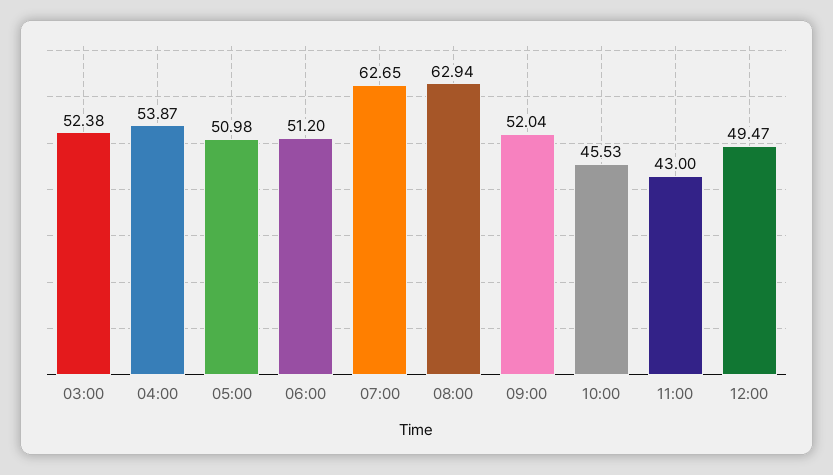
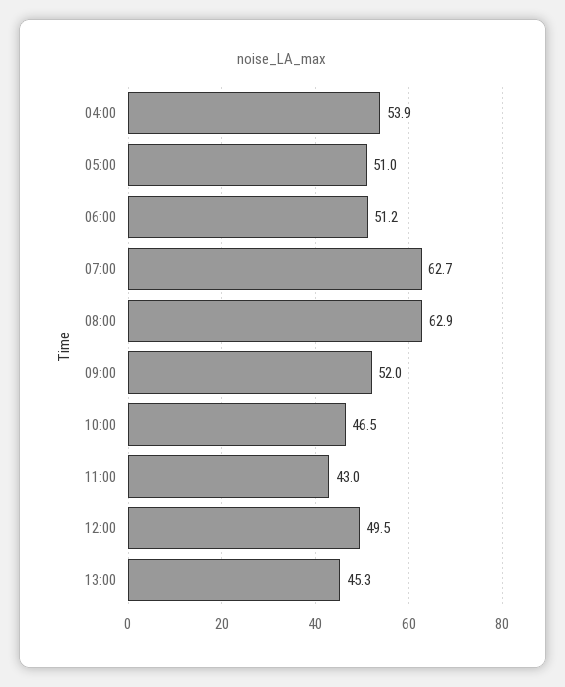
03:00: 52.38 -> none
10:00: 45.53 -> 46.5
13:00: none -> 45.3

